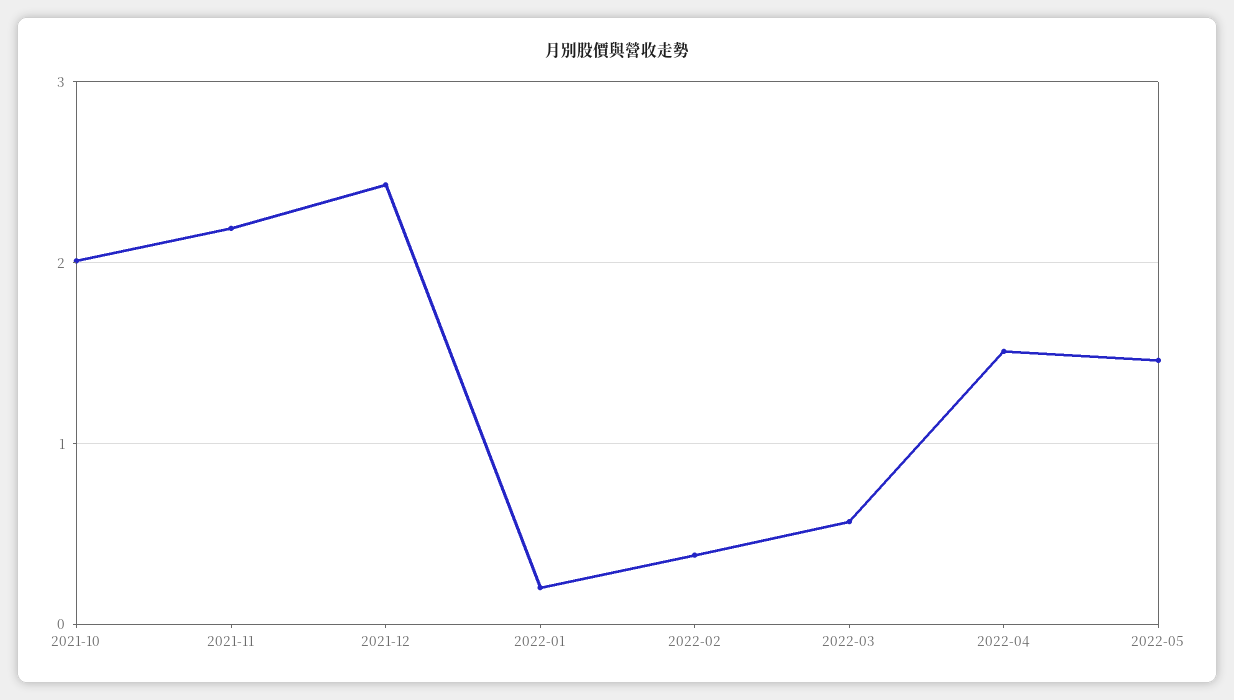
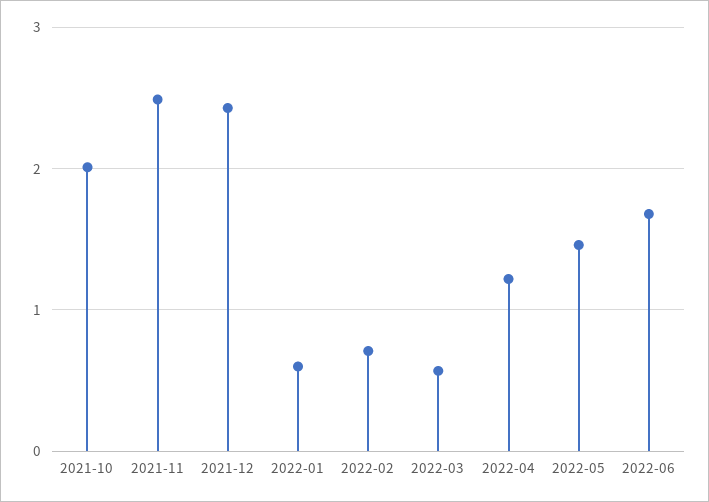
2021-11: 2.2 -> 2.5
2022-01: 0.2 -> 0.6
2022-02: 0.4 -> 0.7
2022-04: 1.5 -> 1.2
2022-06: none -> 1.7

